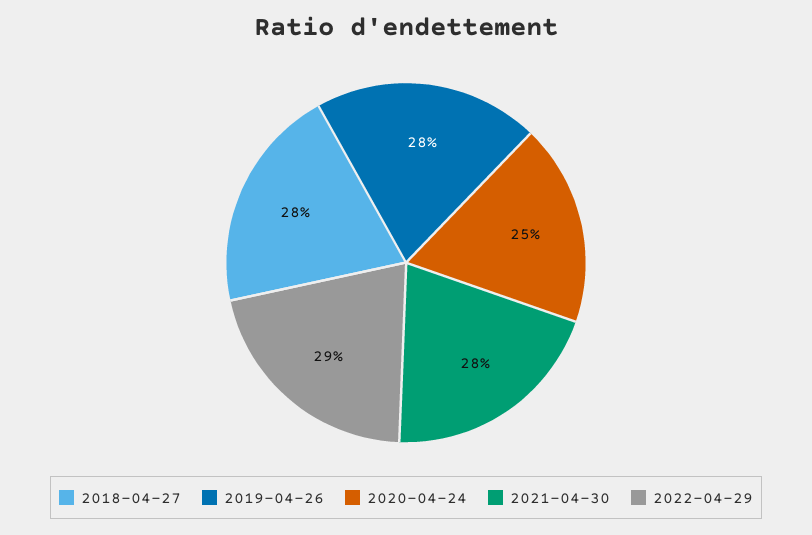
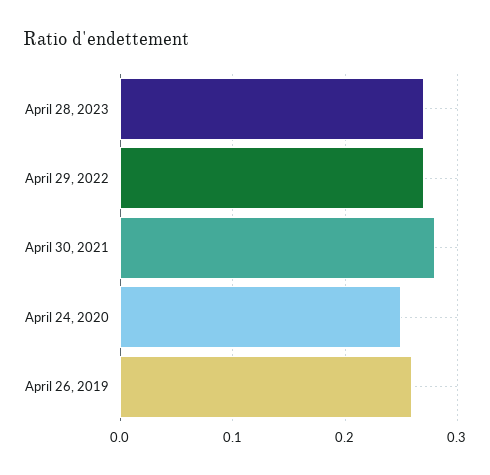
2018-04-27: 0.28 -> none
2019-04-26: 0.28 -> 0.26
2022-04-29: 0.29 -> 0.27
April 28, 2023: none -> 0.27

